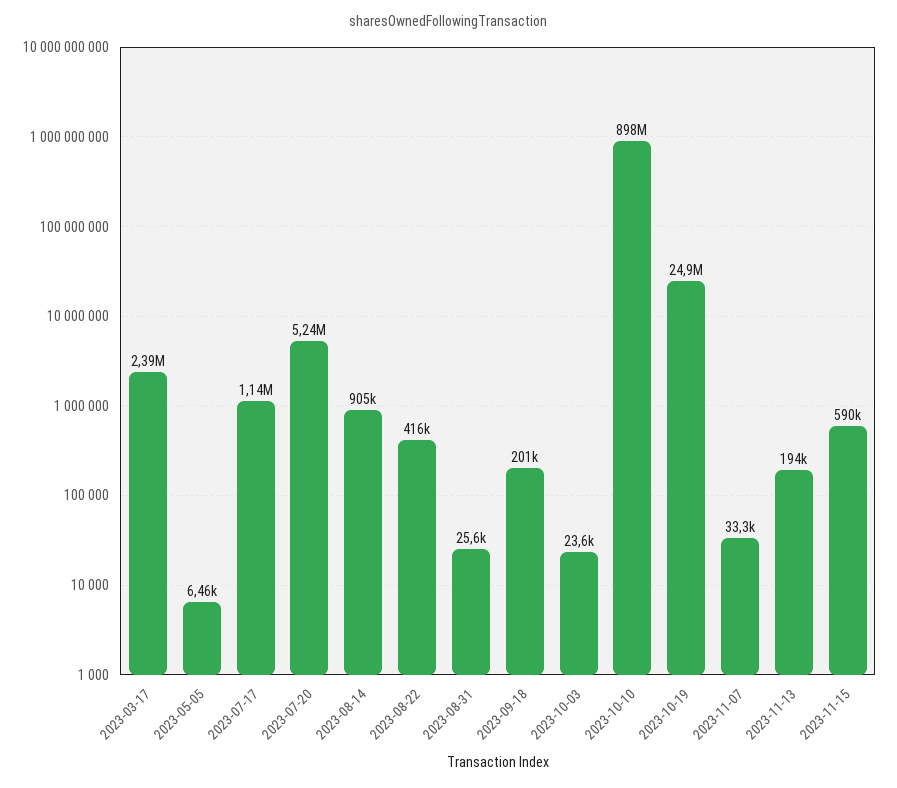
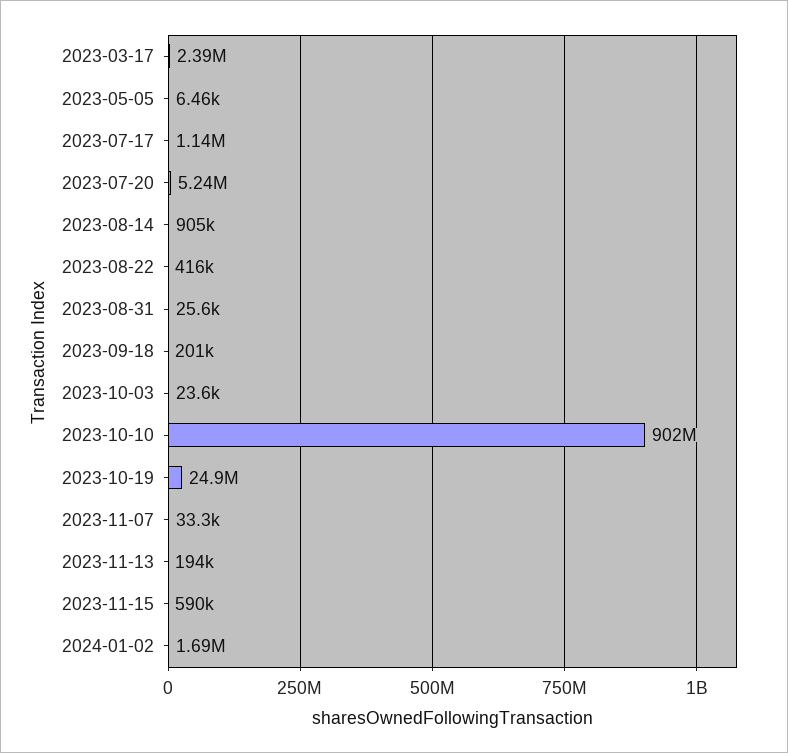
2023-10-10: 898000000 -> 902000000
2024-01-02: none -> 1690000

